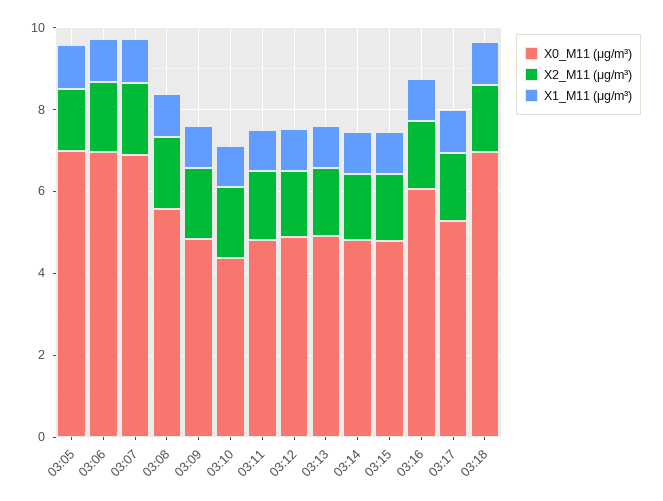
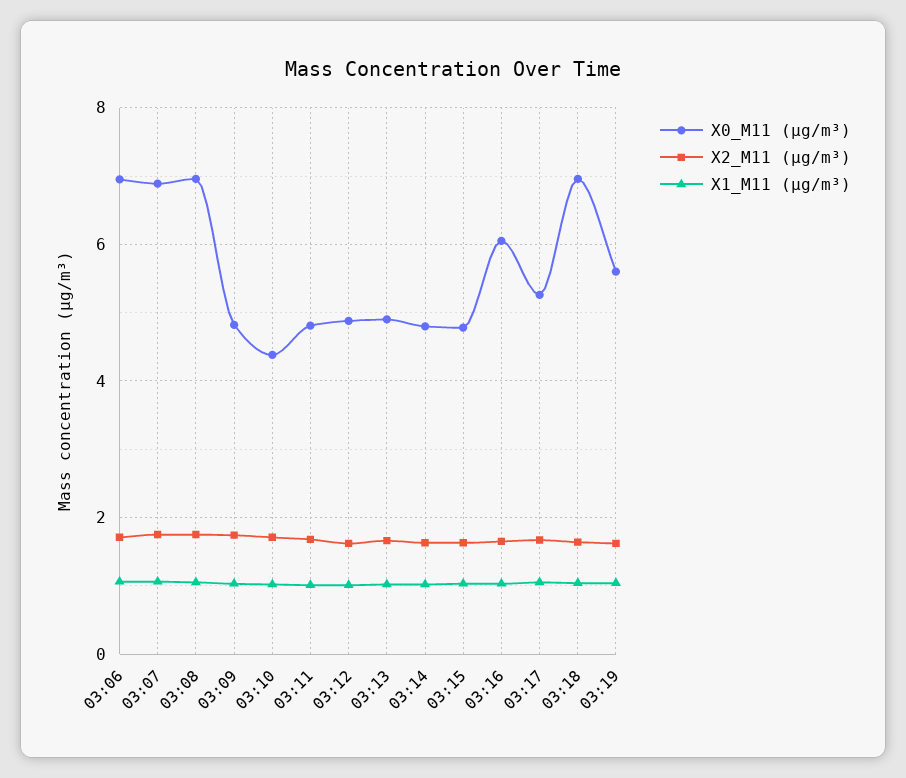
X0_M11 (μg/m³), 03:05: 7 -> none
X2_M11 (μg/m³), 03:05: 1.5 -> none
X1_M11 (μg/m³), 03:05: 1 -> none
X0_M11 (μg/m³), 03:08: 5.5 -> 7
X0_M11 (μg/m³), 03:19: none -> 5.6
X2_M11 (μg/m³), 03:19: none -> 1.6
X1_M11 (μg/m³), 03:19: none -> 1

